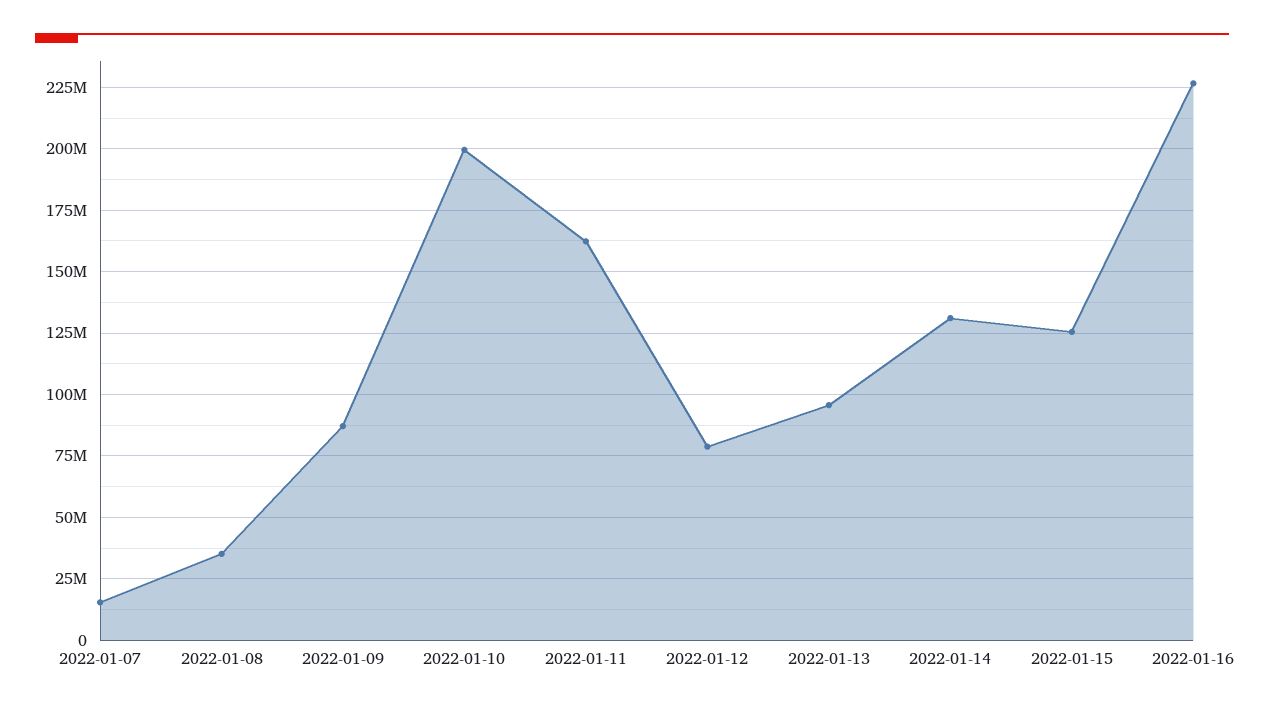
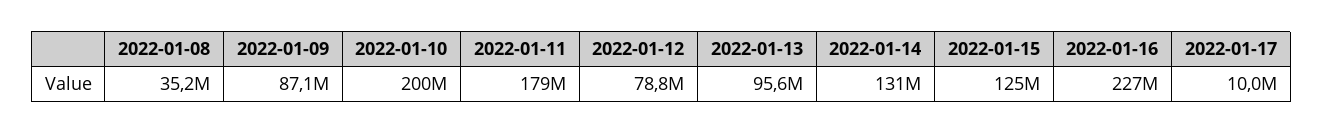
2022-01-07: 15000000 -> none
2022-01-11: 162500000 -> 179000000
2022-01-17: none -> 10000000

